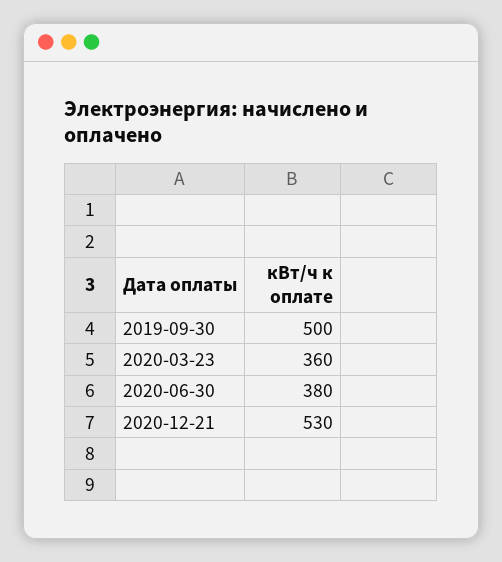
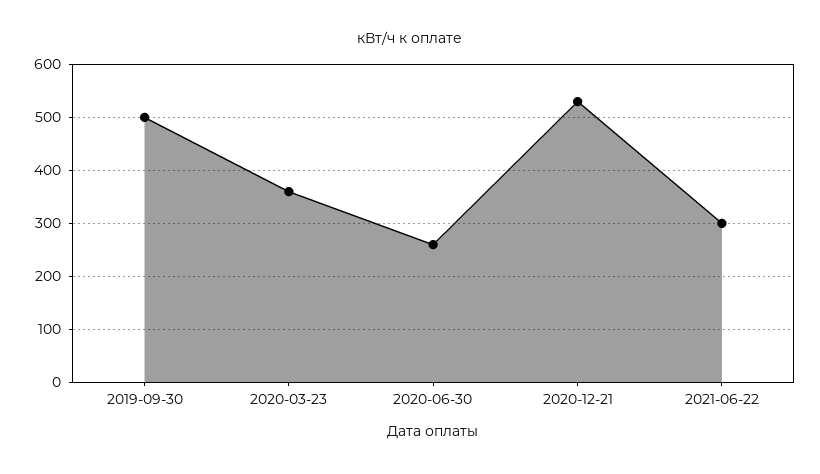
2020-06-30: 380 -> 260
2021-06-22: none -> 300

